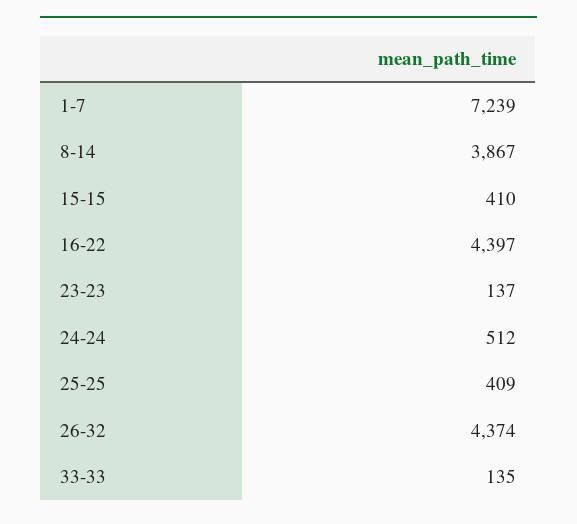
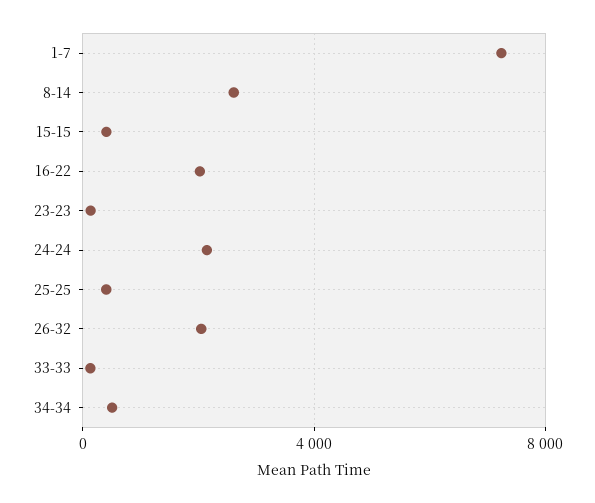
8-14: 3867 -> 2500
16-22: 4397 -> 2000
24-24: 512 -> 2000
26-32: 4374 -> 2000
34-34: none -> 500

